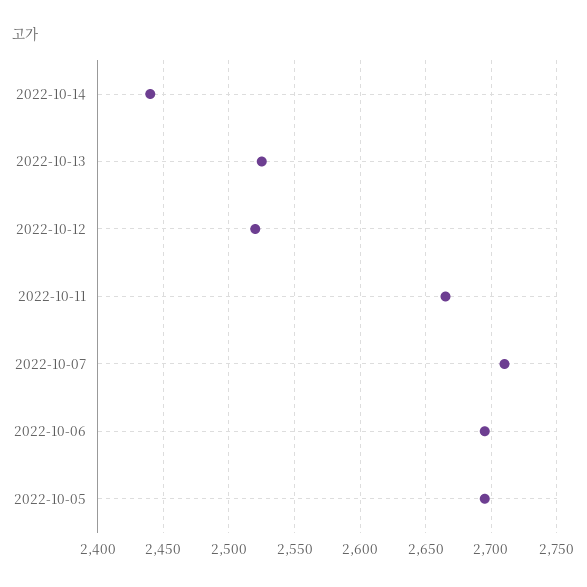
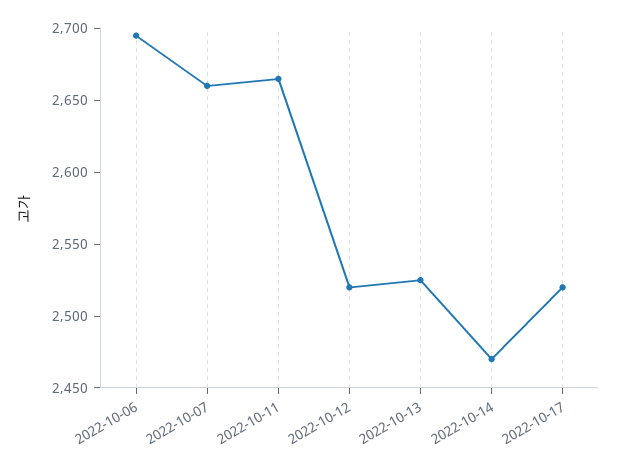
2022-10-14: 2440 -> 2470
2022-10-07: 2710 -> 2660
2022-10-05: 2695 -> none
2022-10-17: none -> 2520

